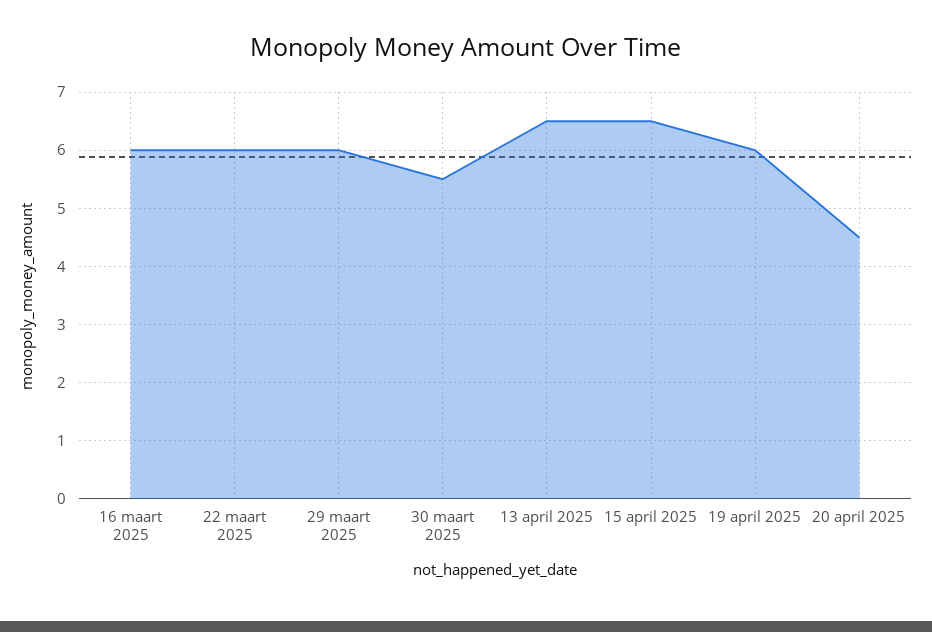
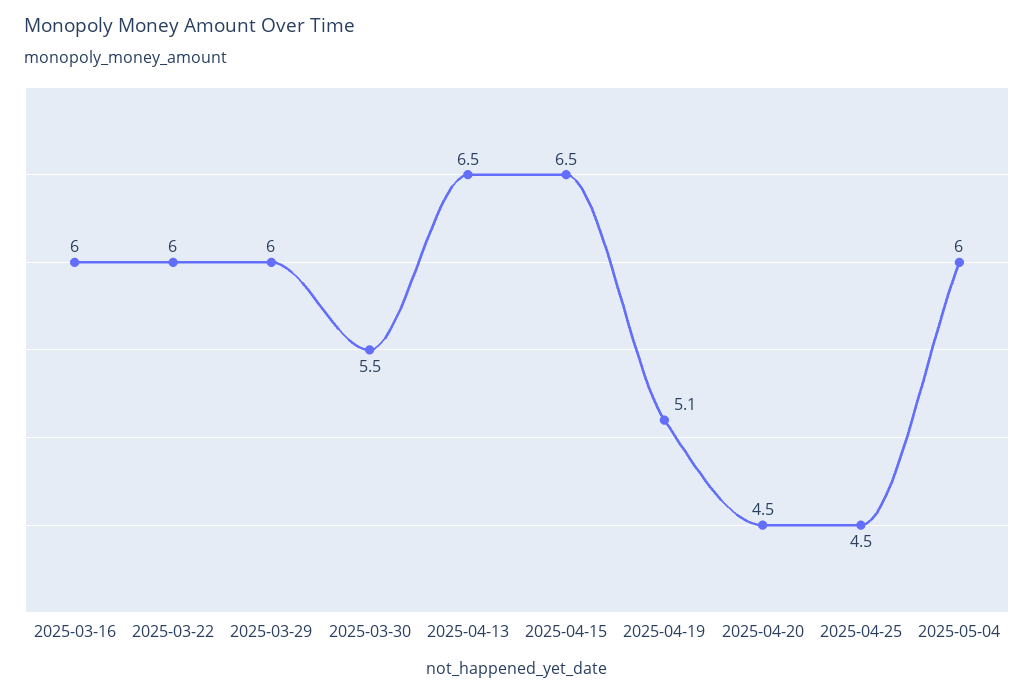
19 april 2025: 6 -> 5.1
2025-04-25: none -> 4.5
2025-05-04: none -> 6

